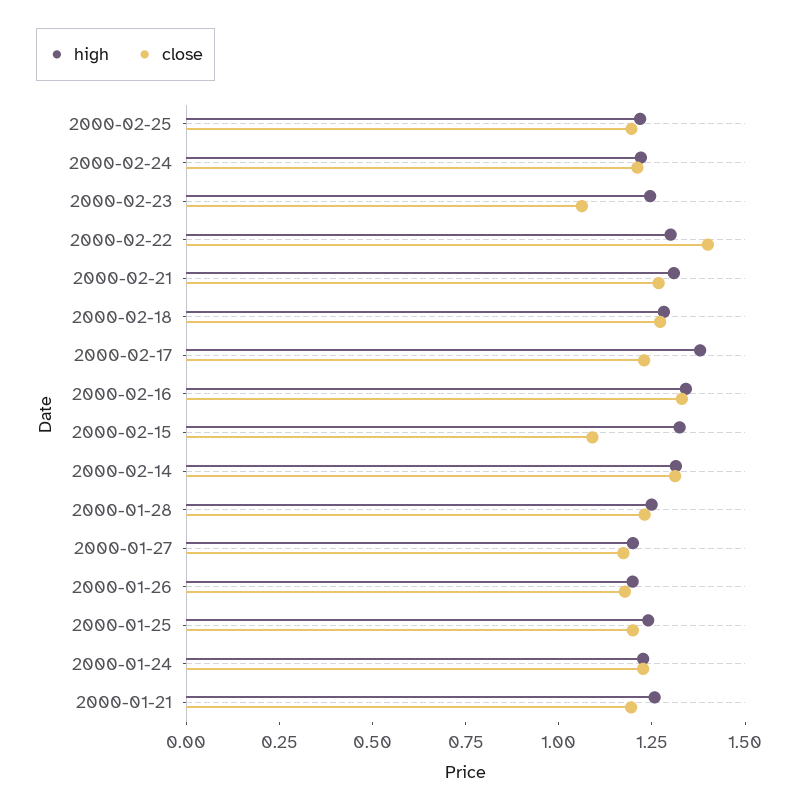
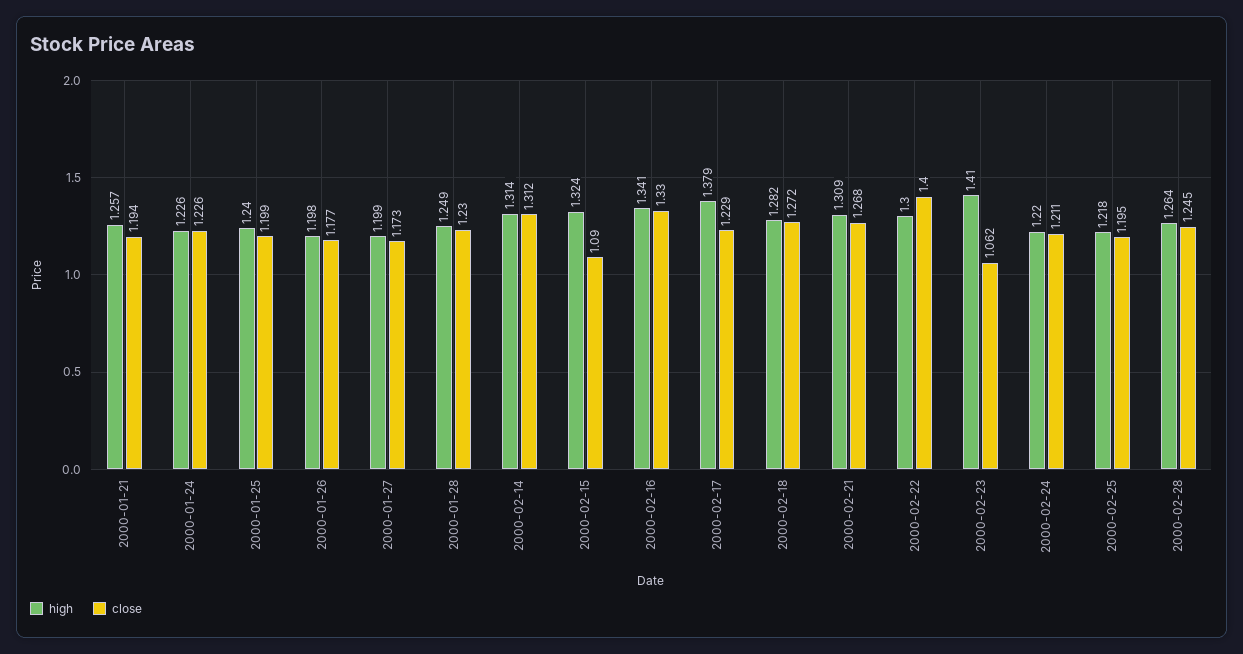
high, 2000-02-23: 1.25 -> 1.41
high, 2000-02-28: none -> 1.264
close, 2000-02-28: none -> 1.245

